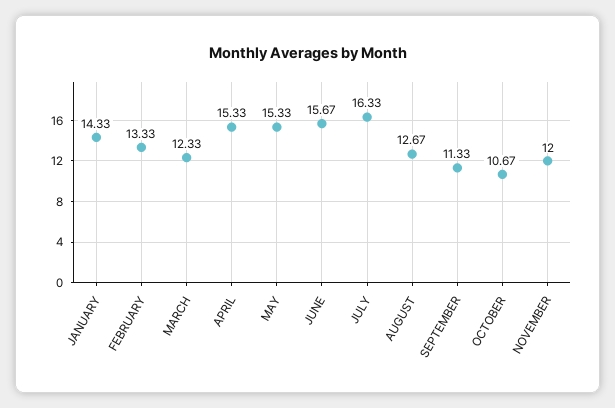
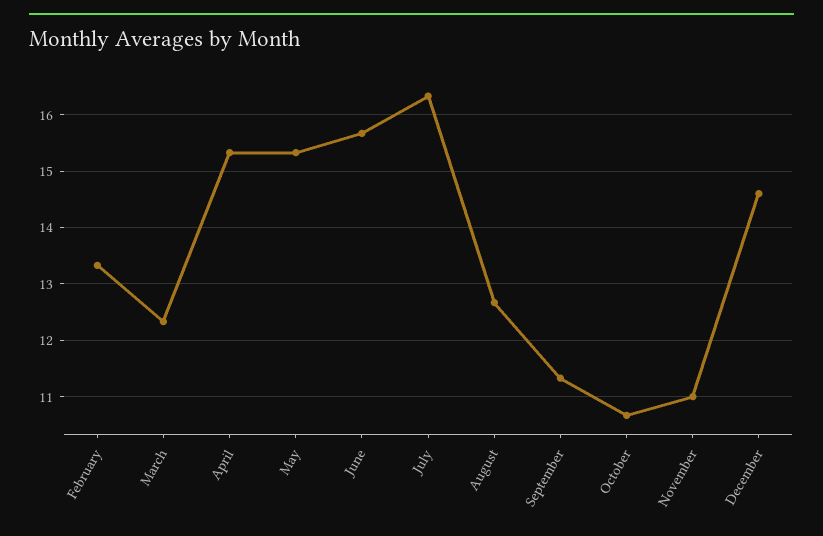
JANUARY: 14.33 -> none
NOVEMBER: 12 -> 11
December: none -> 14.6

